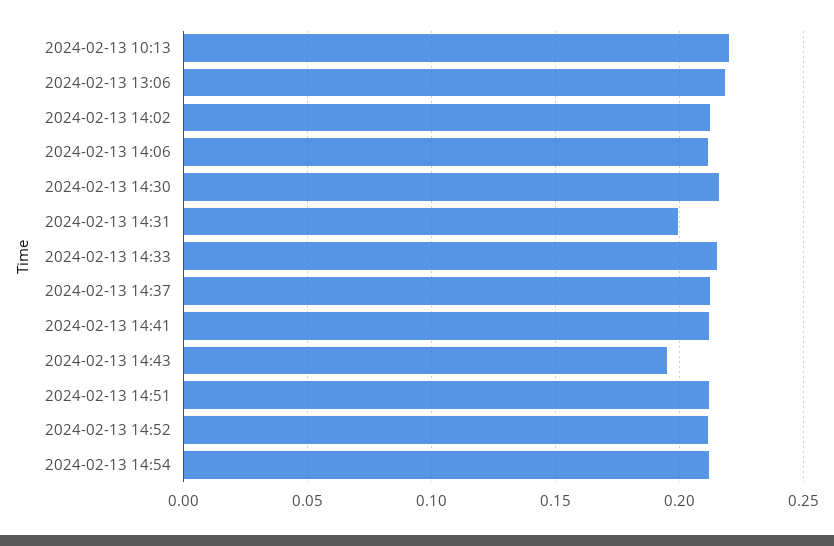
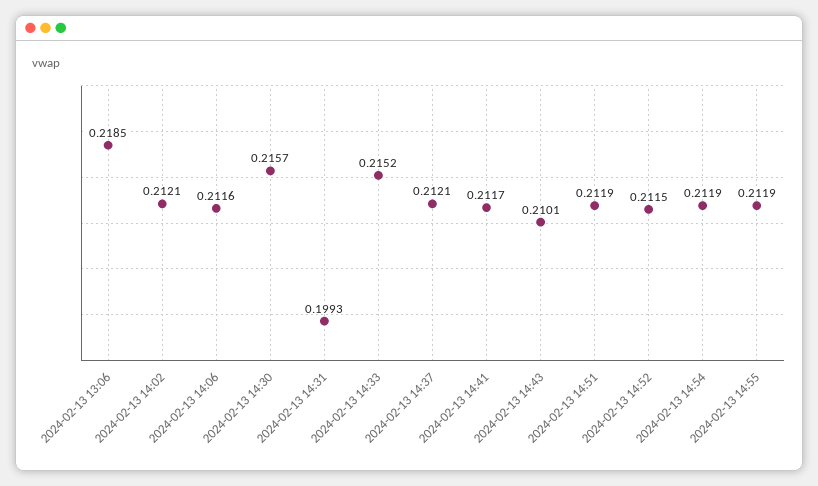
2024-02-13 10:13: 0.22 -> none
2024-02-13 14:43: 0.195 -> 0.2101
2024-02-13 14:55: none -> 0.2119

